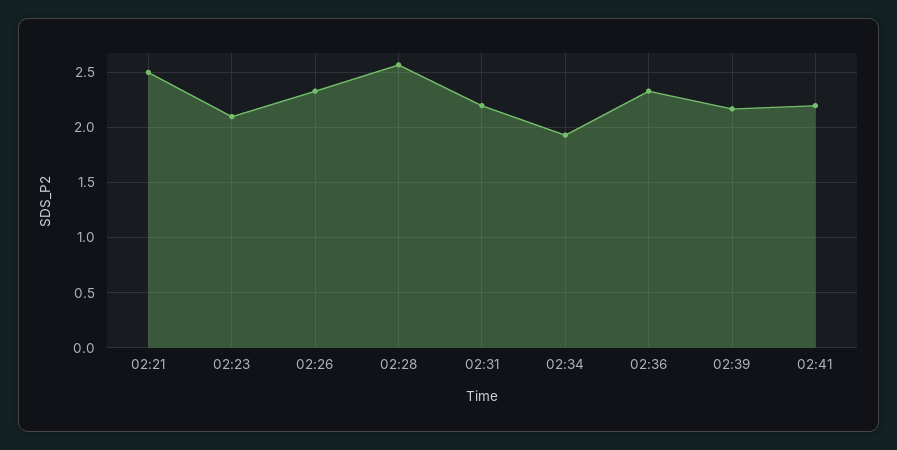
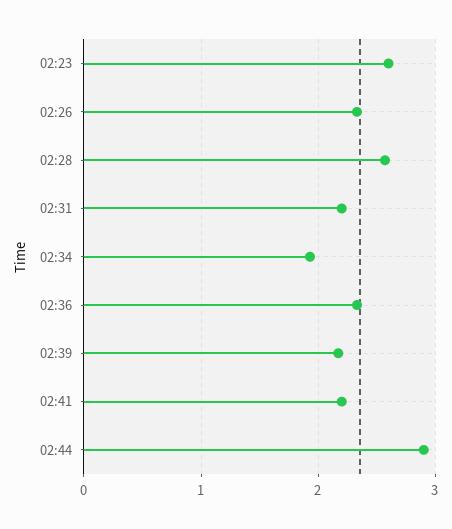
02:21: 2.5 -> none
02:23: 2.1 -> 2.6
02:44: none -> 2.9

